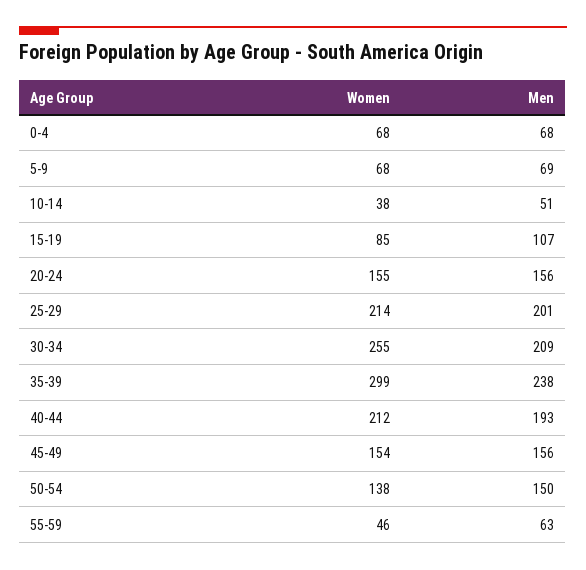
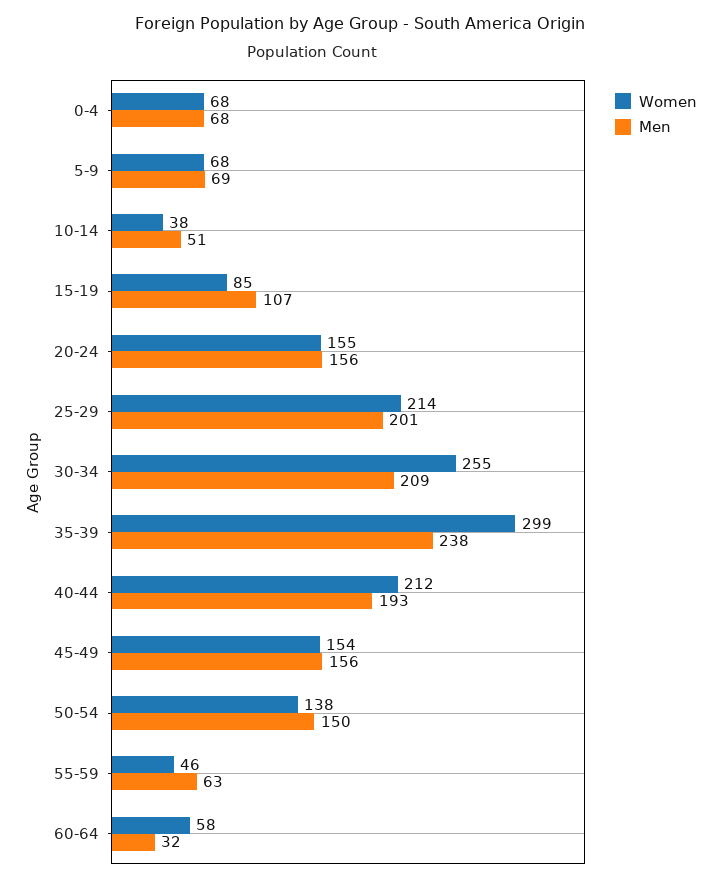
Women, 60-64: none -> 58
Men, 60-64: none -> 32

